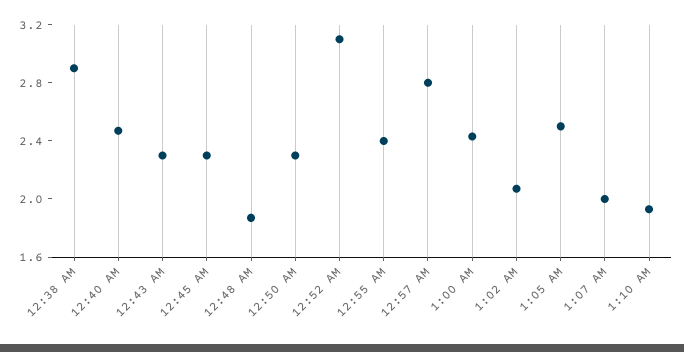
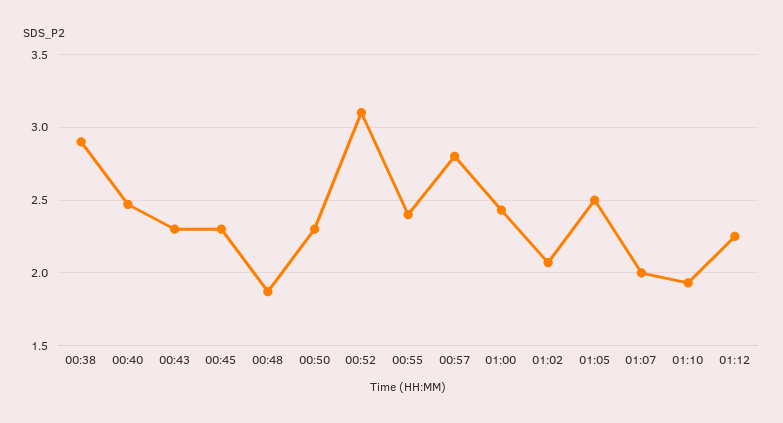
01:12: none -> 2.25

